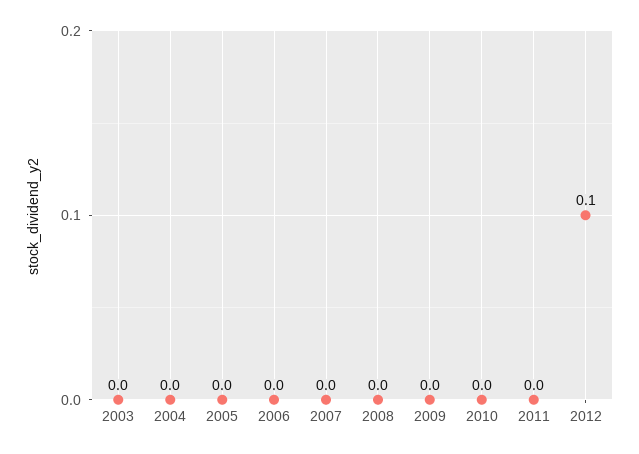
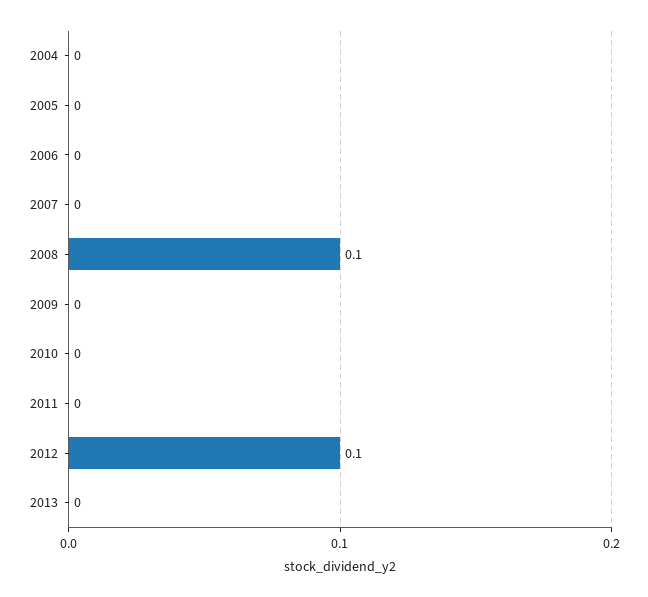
2003: 0 -> none
2008: 0 -> 0.1
2013: none -> 0

